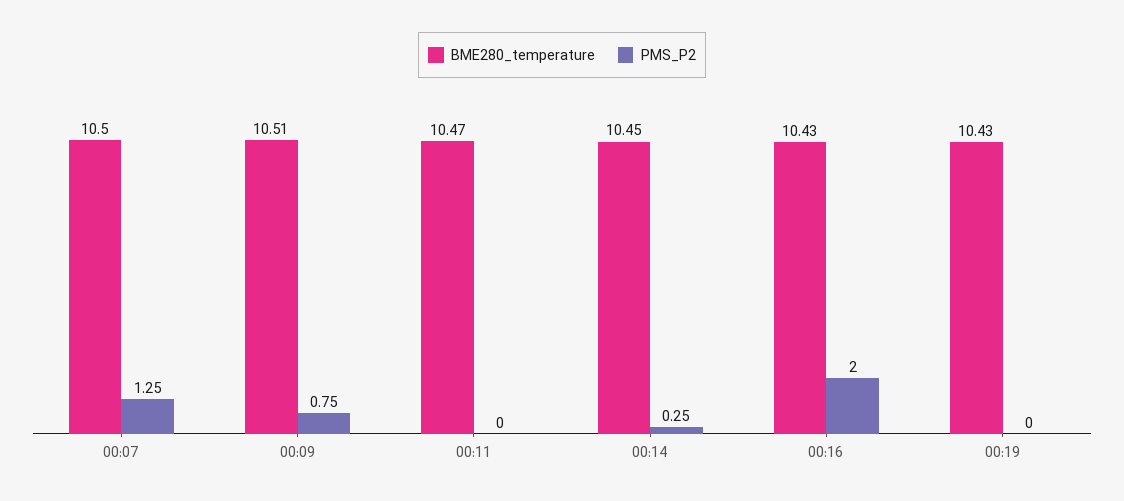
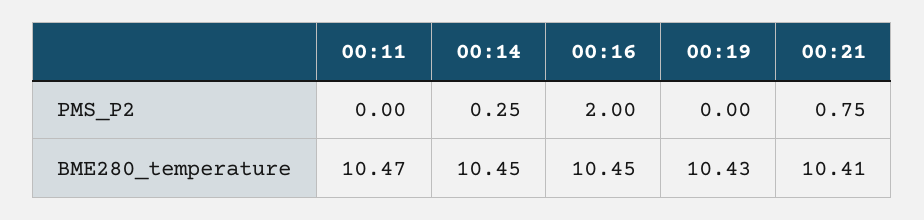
BME280_temperature, 00:07: 10.5 -> none
PMS_P2, 00:07: 1.25 -> none
BME280_temperature, 00:09: 10.51 -> none
PMS_P2, 00:09: 0.75 -> none
BME280_temperature, 00:16: 10.43 -> 10.45
PMS_P2, 00:21: none -> 0.75
BME280_temperature, 00:21: none -> 10.41

